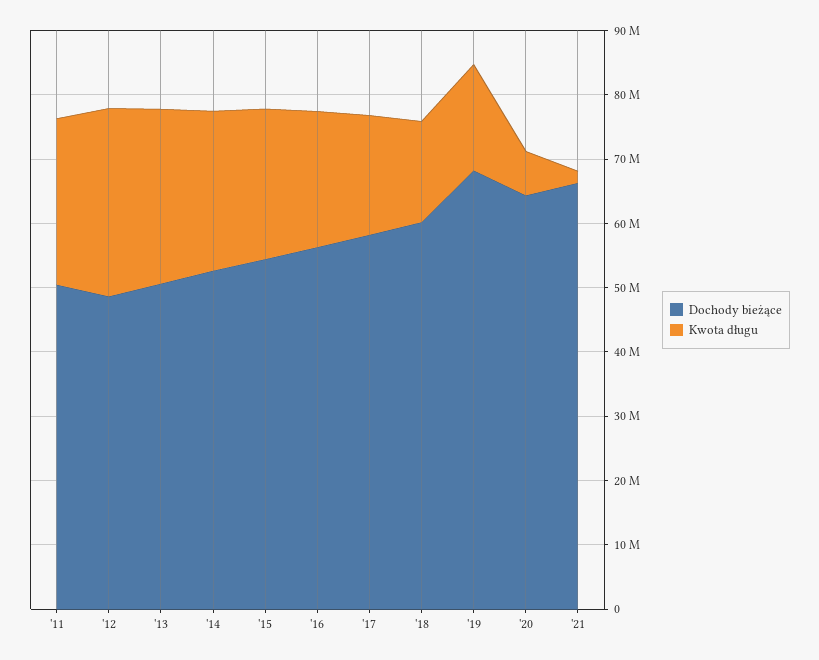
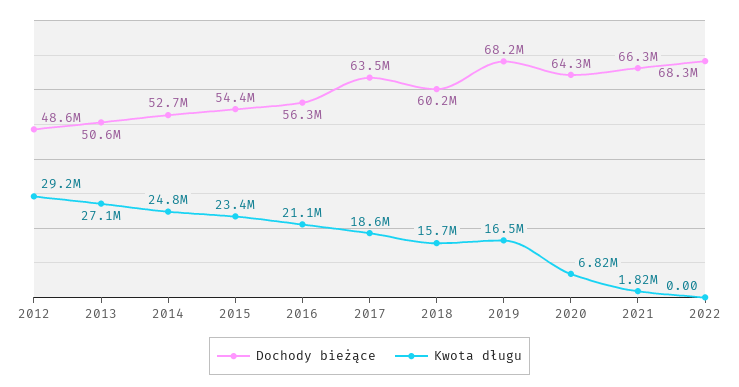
Dochody bieżące, '11: 50000000 -> none
Kwota długu, '11: 26000000 -> none
Dochody bieżące, '17: 58000000 -> 63500000
Dochody bieżące, 2022: none -> 68300000
Kwota długu, 2022: none -> 0

